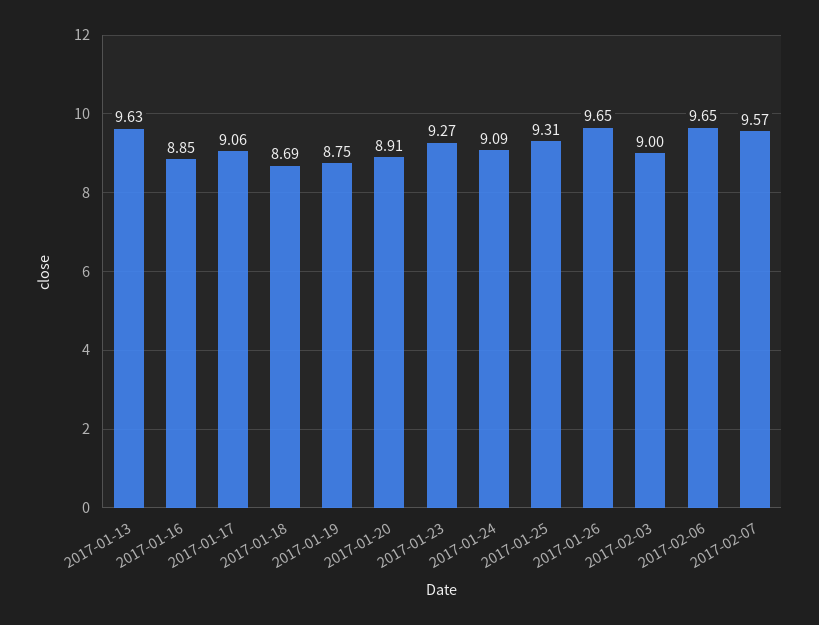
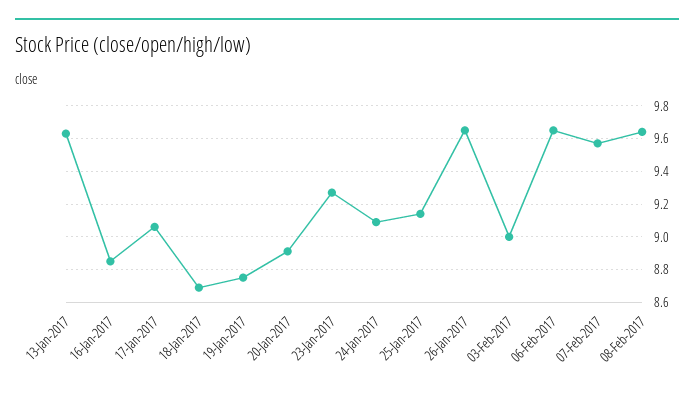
2017-01-25: 9.31 -> 9.15
08-Feb-2017: none -> 9.65

